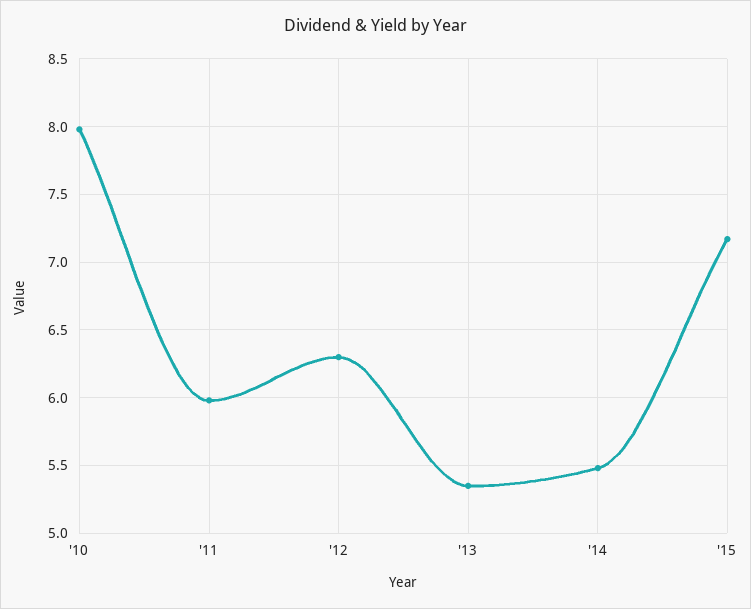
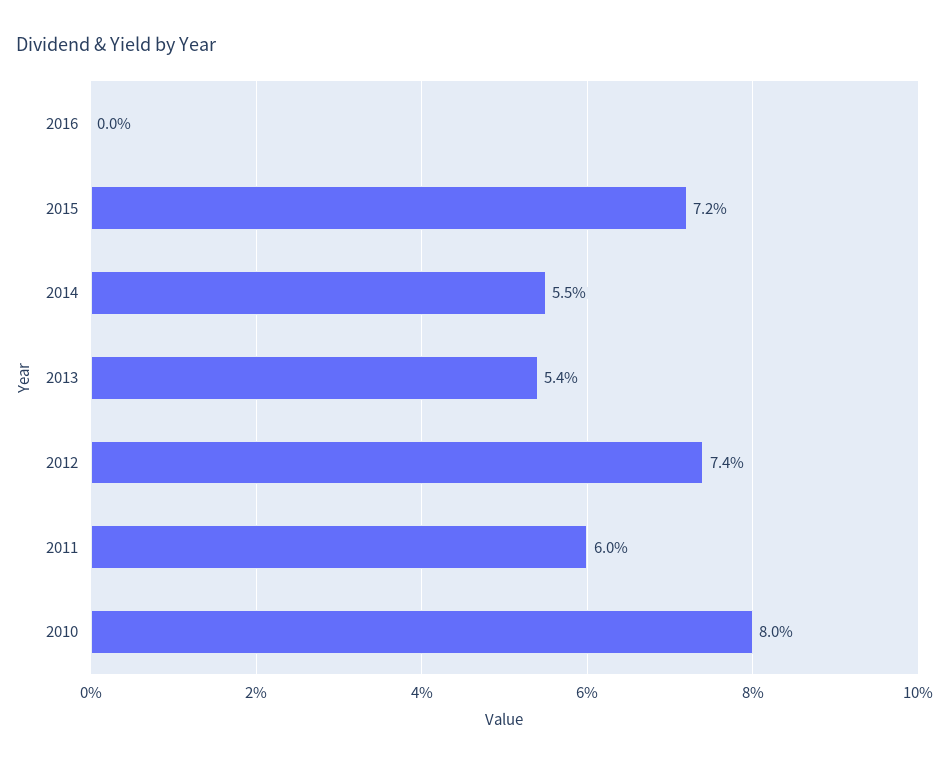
'12: 6.3 -> 7.4
2016: none -> 0

